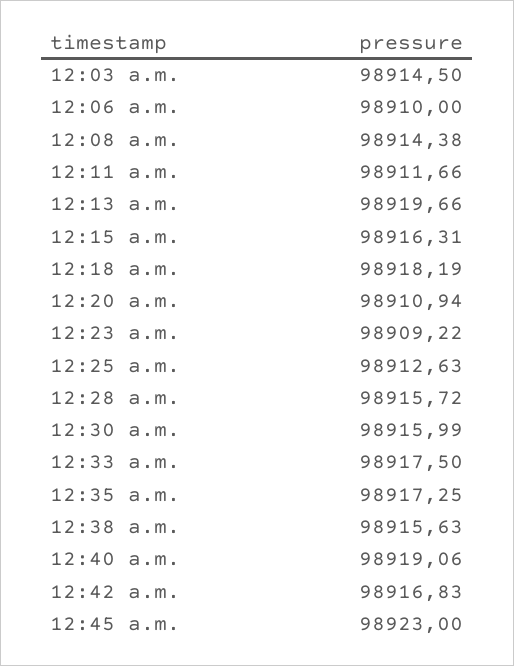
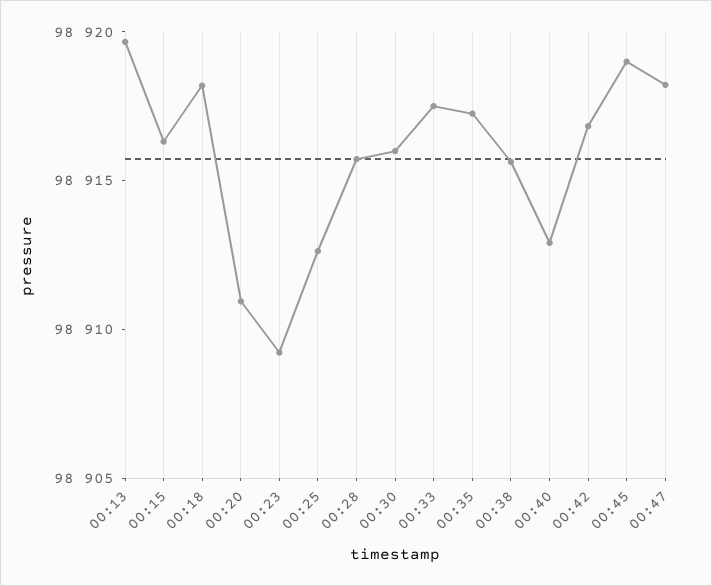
12:03 a.m.: 98914.5 -> none
12:06 a.m.: 98910 -> none
12:08 a.m.: 98914.38 -> none
12:11 a.m.: 98911.66 -> none
12:40 a.m.: 98919.06 -> 98913
12:45 a.m.: 98923 -> 98919
00:47: none -> 98918

